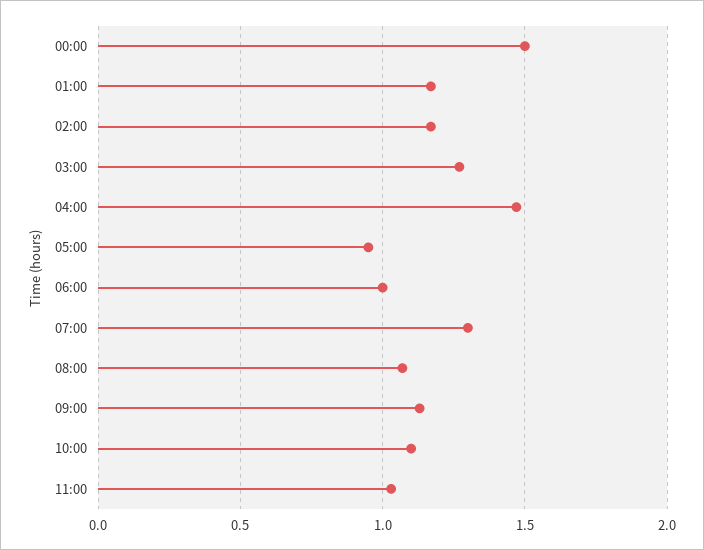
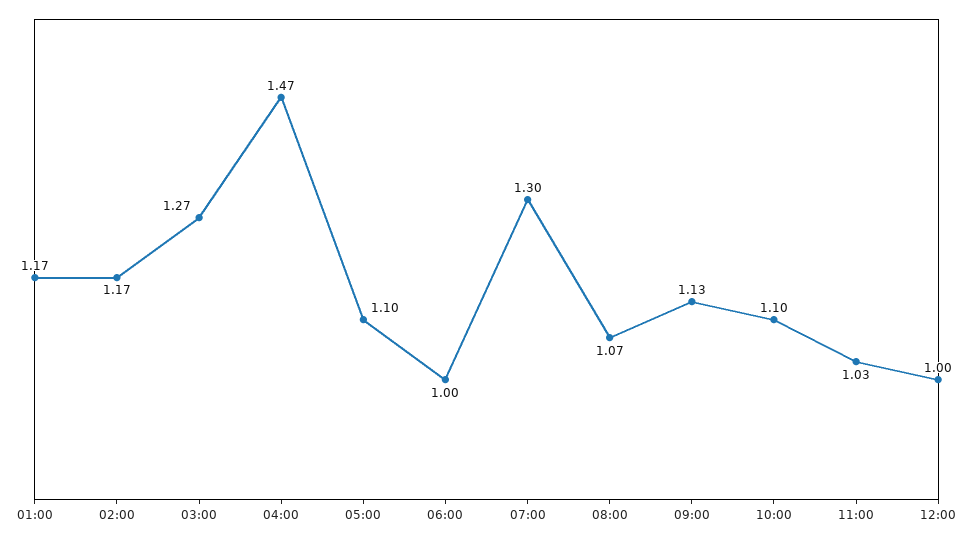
00:00: 1.5 -> none
05:00: 0.95 -> 1.1
12:00: none -> 1

